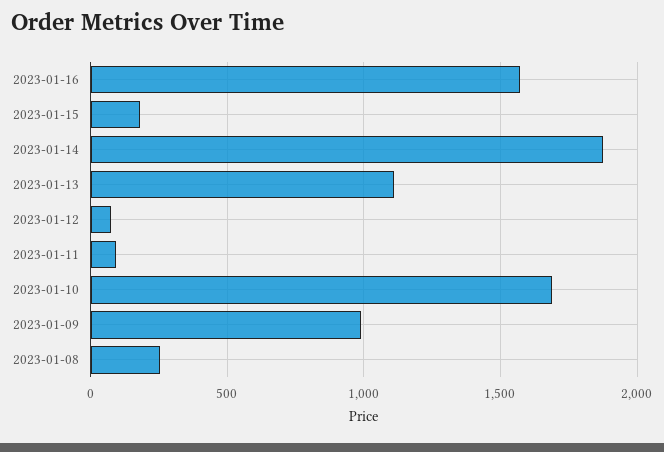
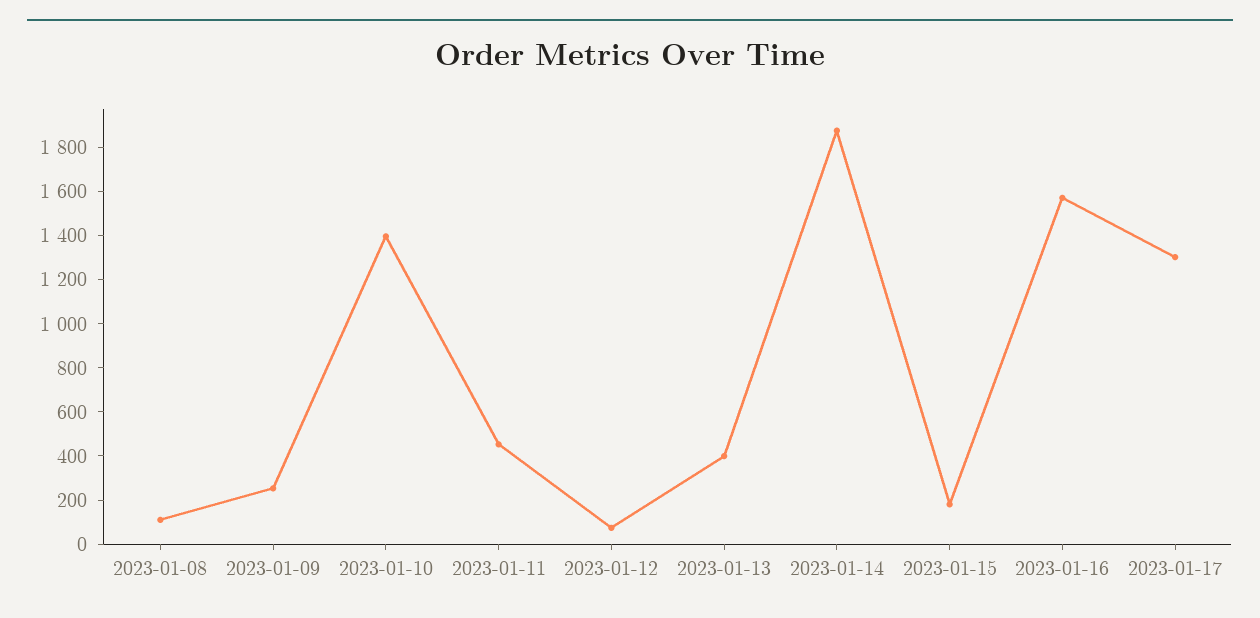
2023-01-13: 1100 -> 400
2023-01-11: 100 -> 450
2023-01-10: 1700 -> 1400
2023-01-09: 1000 -> 250
2023-01-08: 250 -> 100
2023-01-17: none -> 1300

